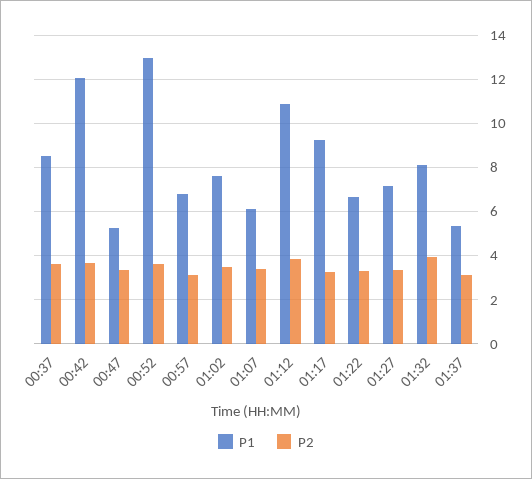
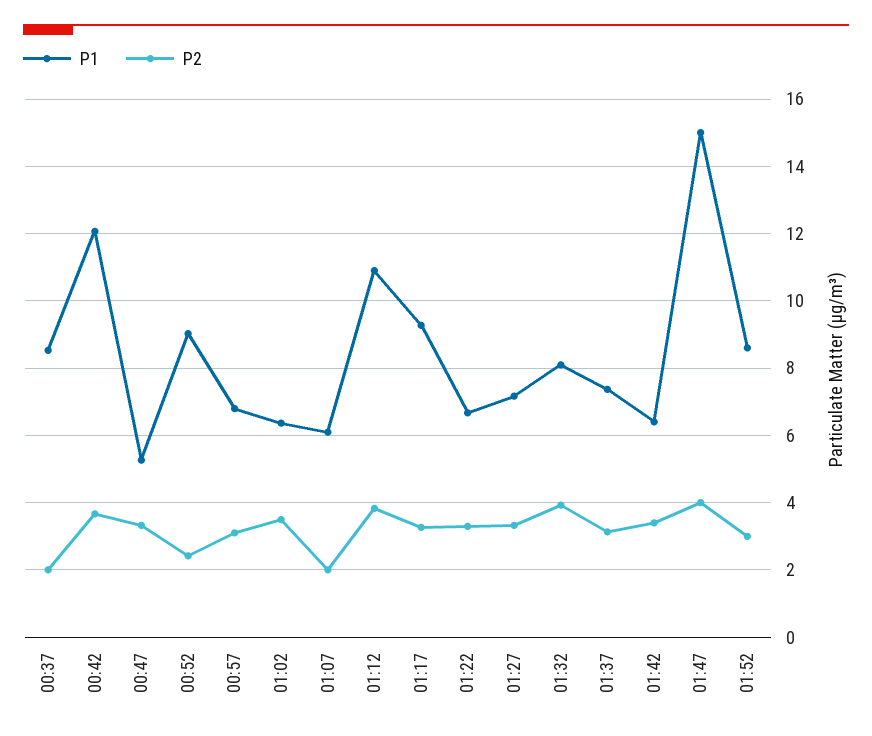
P2, 00:37: 3.5 -> 2
P1, 00:52: 13 -> 9
P2, 00:52: 3.5 -> 2.4
P1, 01:02: 7.5 -> 6.4
P2, 01:07: 3.5 -> 2
P1, 01:37: 5.5 -> 7.4
P1, 01:42: none -> 6.4
P2, 01:42: none -> 3.4
P1, 01:47: none -> 15
P2, 01:47: none -> 4
P1, 01:52: none -> 8.6
P2, 01:52: none -> 3

